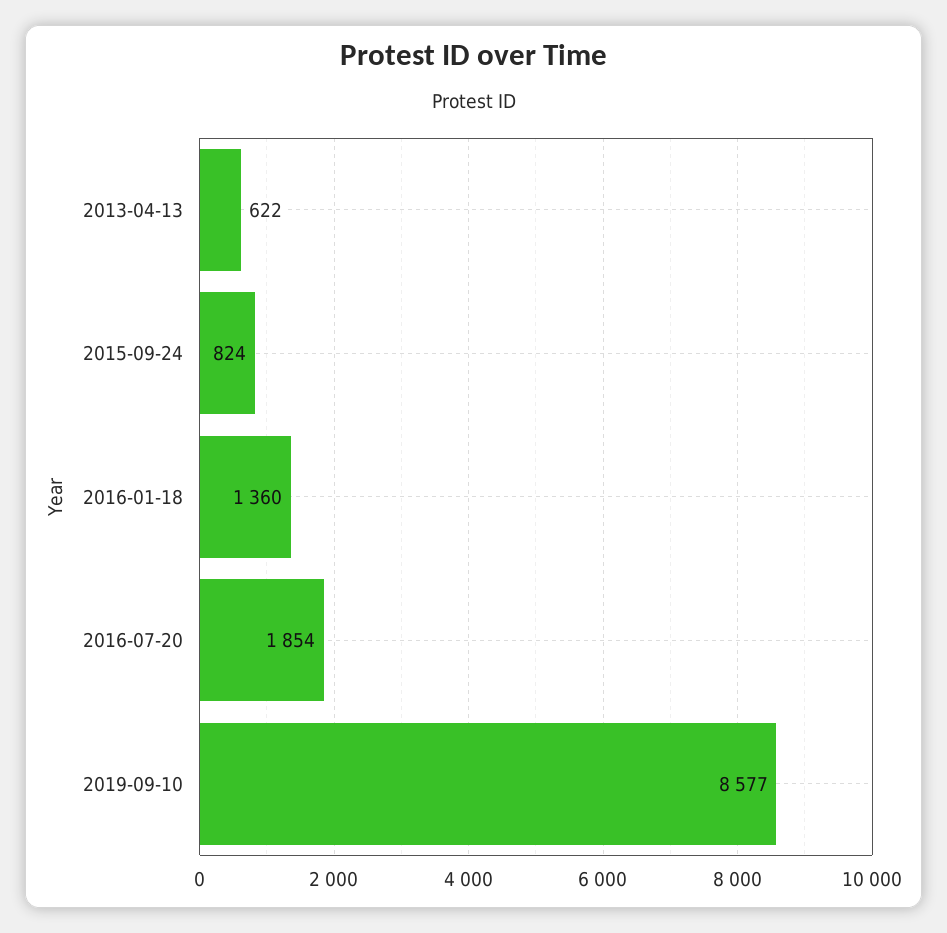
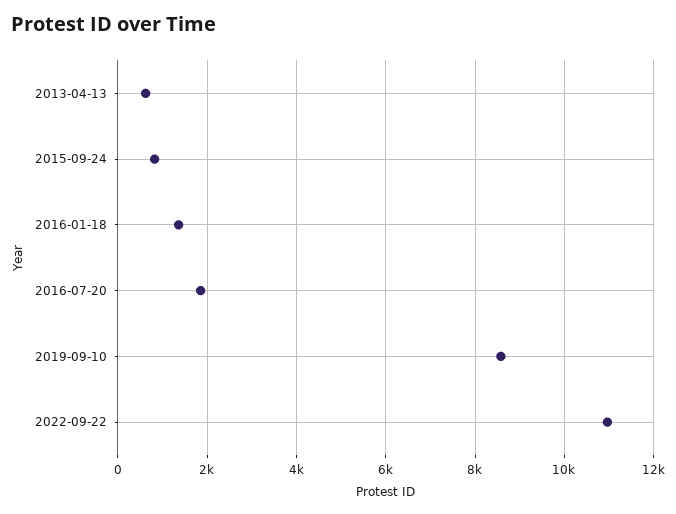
2022-09-22: none -> 11000

